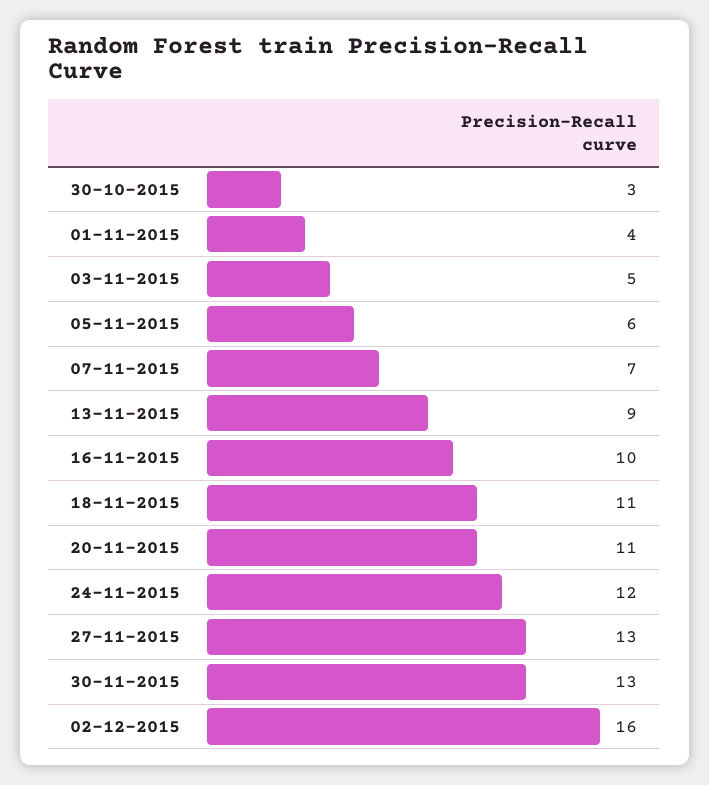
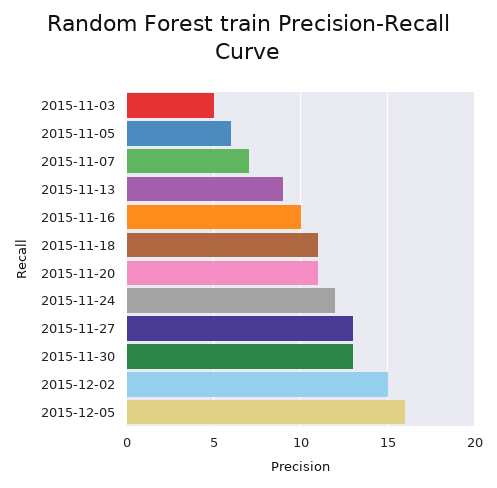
30-10-2015: 3 -> none
01-11-2015: 4 -> none
02-12-2015: 16 -> 15
2015-12-05: none -> 16

